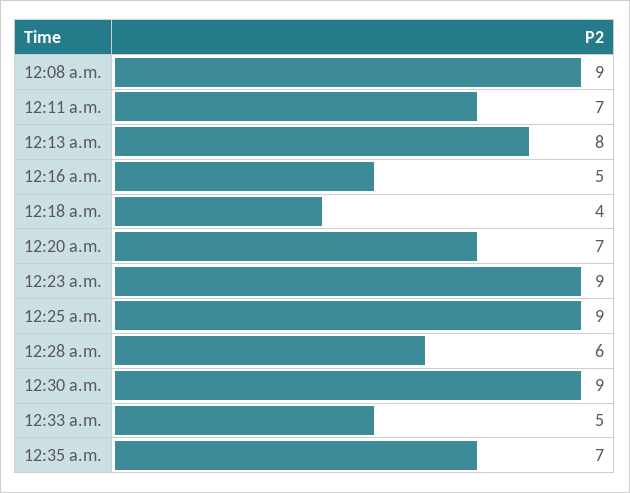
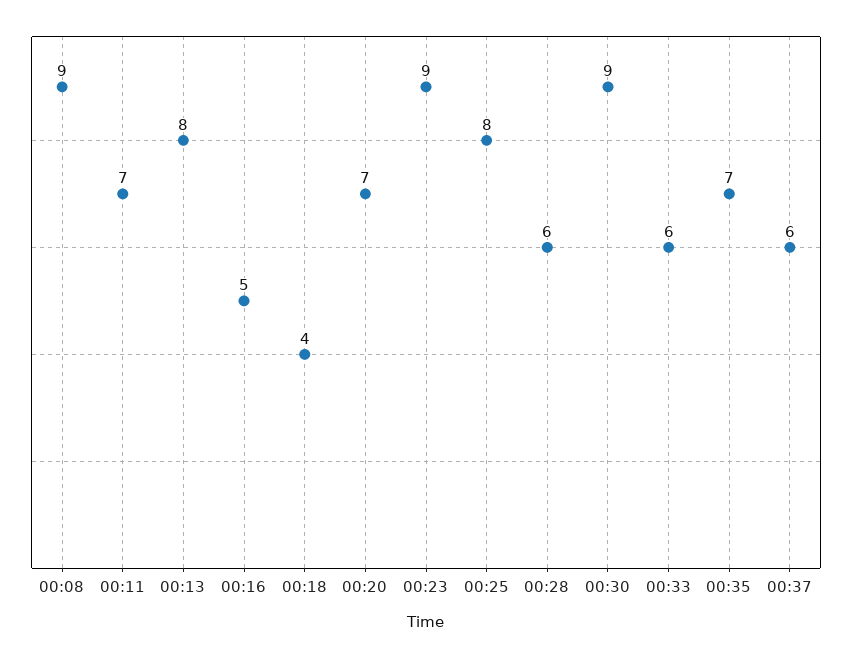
12:25 a.m.: 9 -> 8
12:33 a.m.: 5 -> 6
00:37: none -> 6

